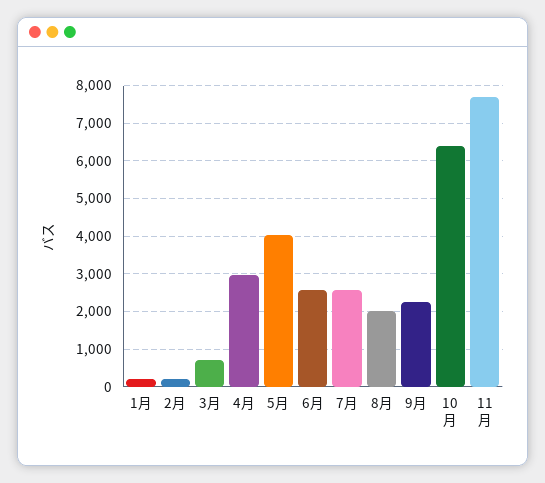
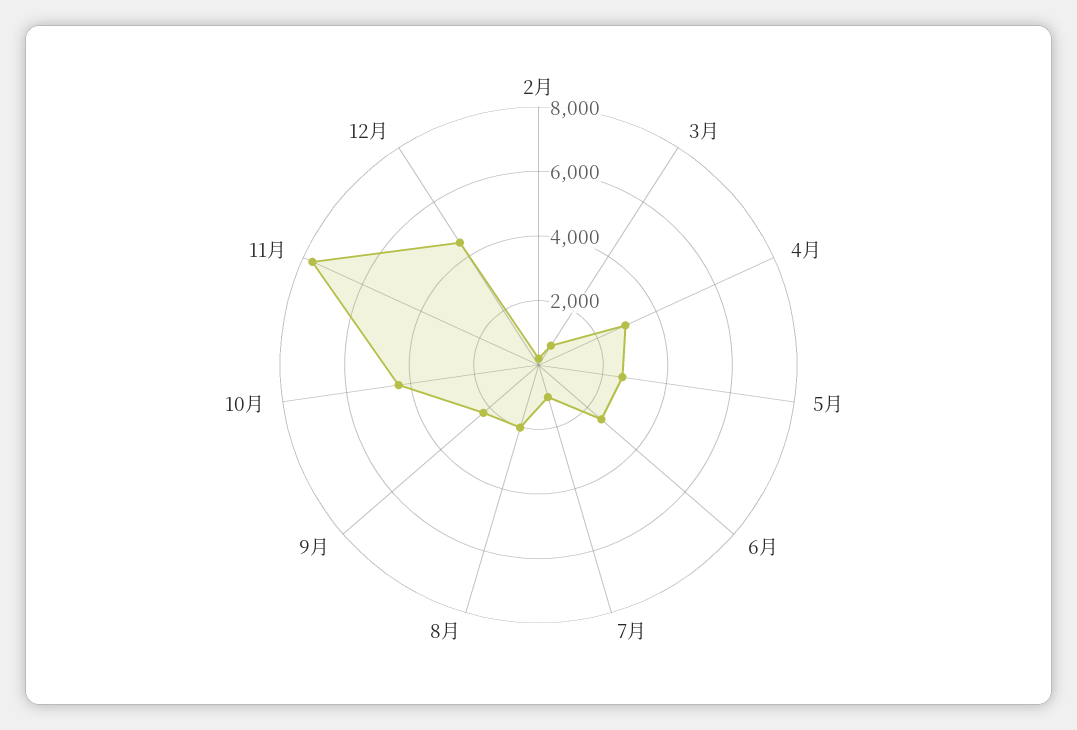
1月: 200 -> none
5月: 4000 -> 2500
7月: 2600 -> 1000
10月: 6400 -> 4500
12月: none -> 4500

